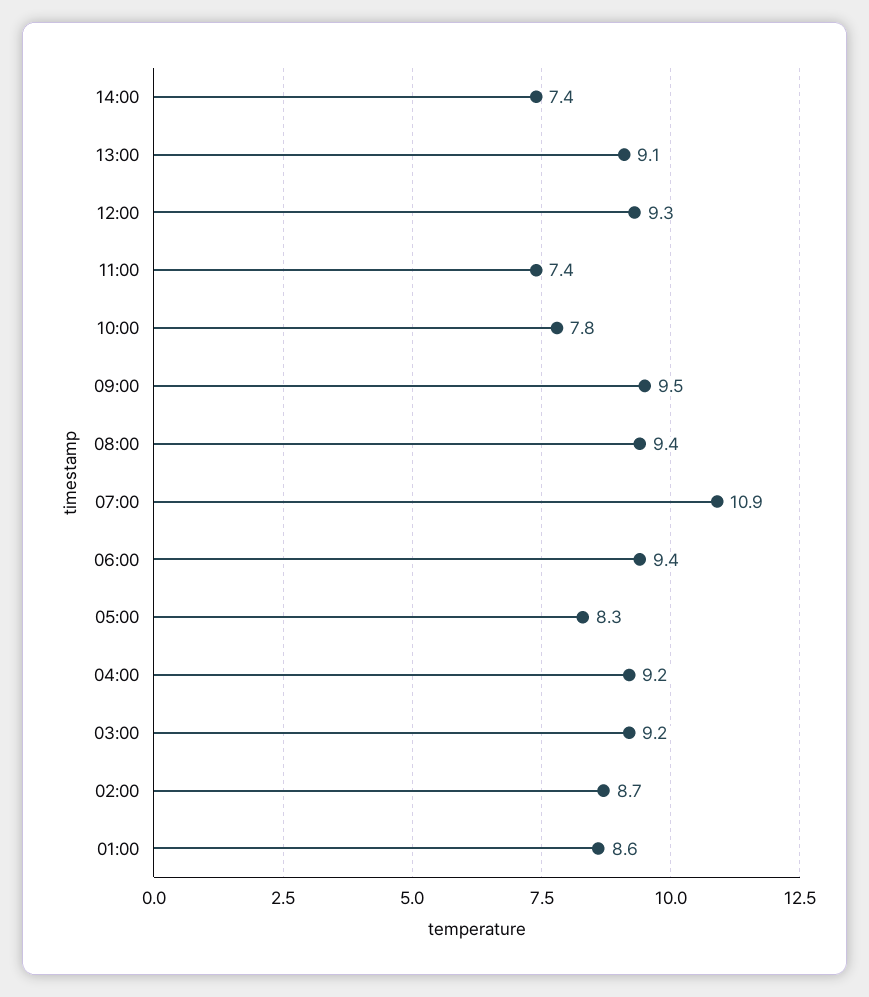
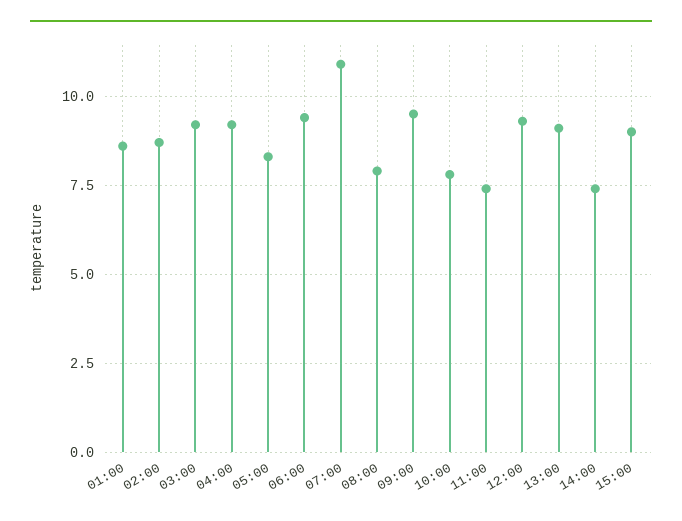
08:00: 9.4 -> 8
15:00: none -> 9

